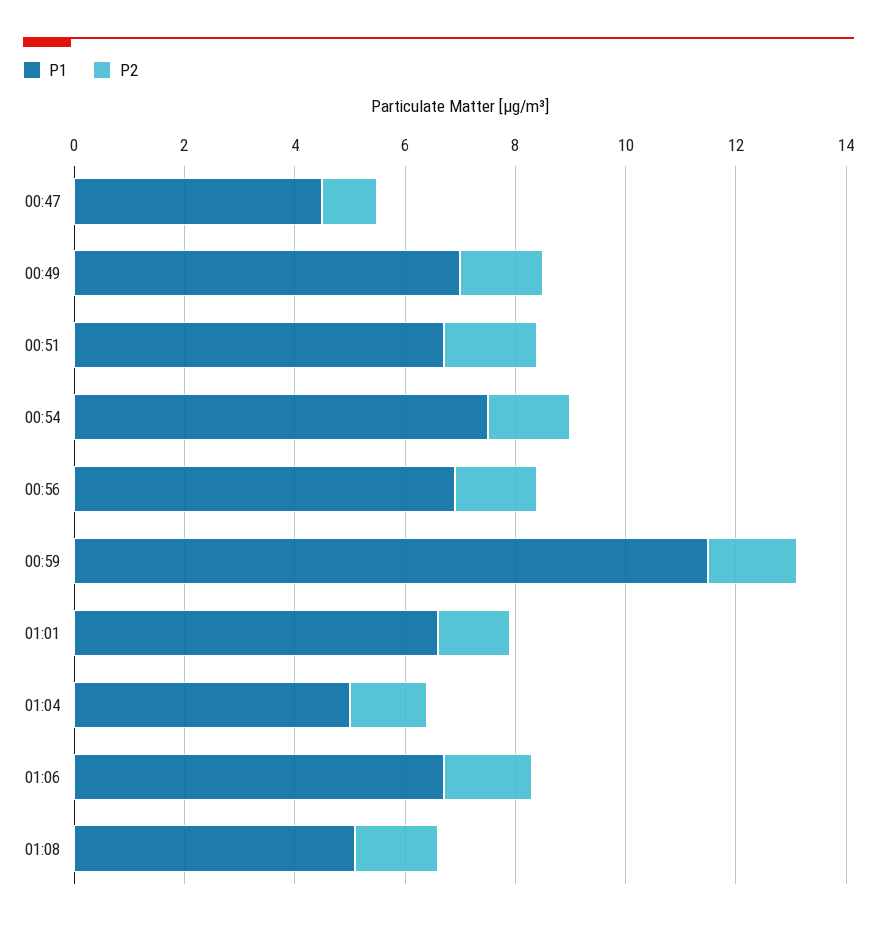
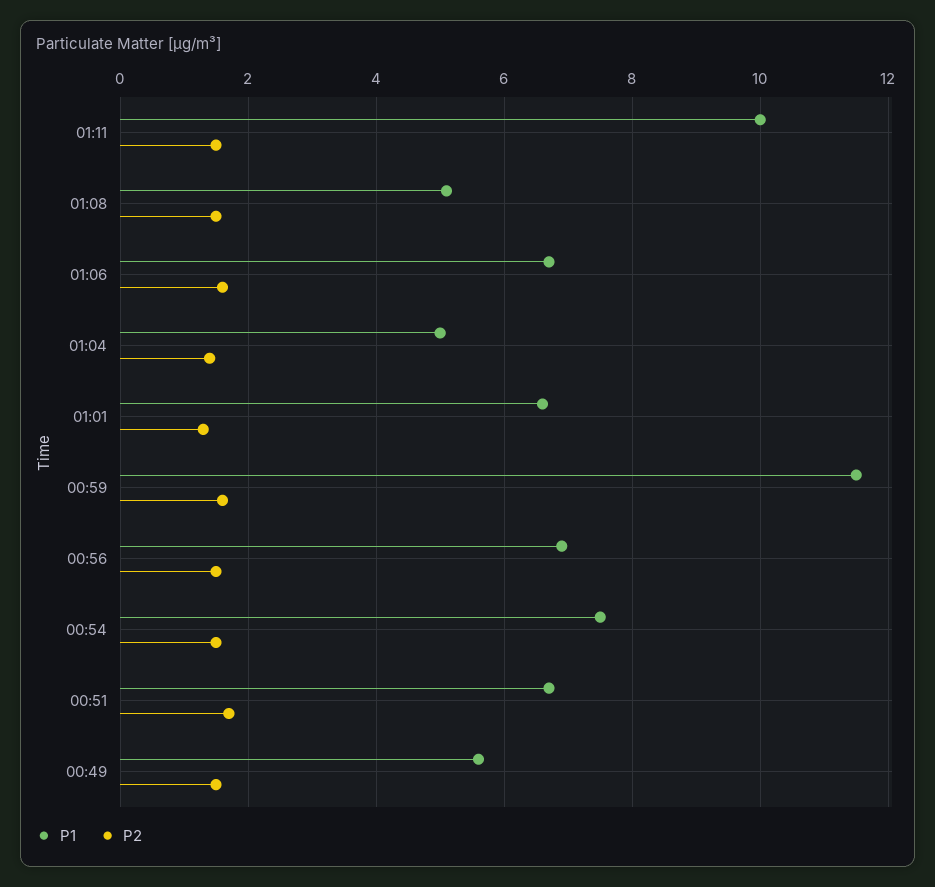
P1, 00:47: 4.5 -> none
P2, 00:47: 1 -> none
P1, 00:49: 7 -> 5.5
P1, 01:11: none -> 10
P2, 01:11: none -> 1.5

